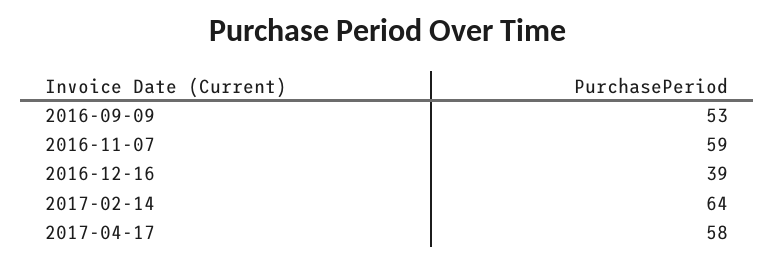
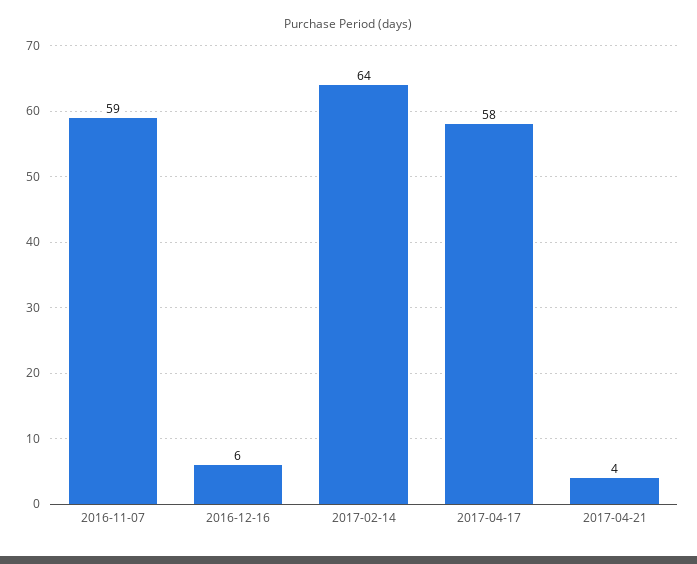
2016-09-09: 53 -> none
2016-12-16: 39 -> 6
2017-04-21: none -> 4

